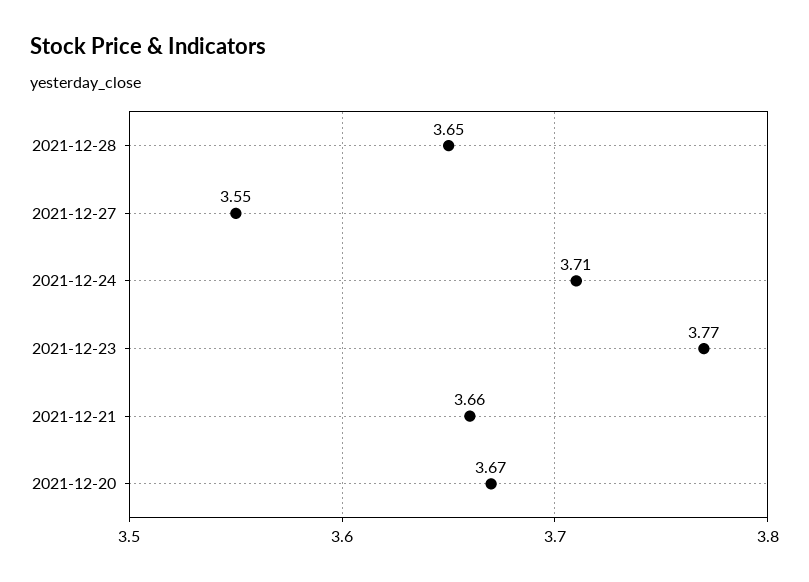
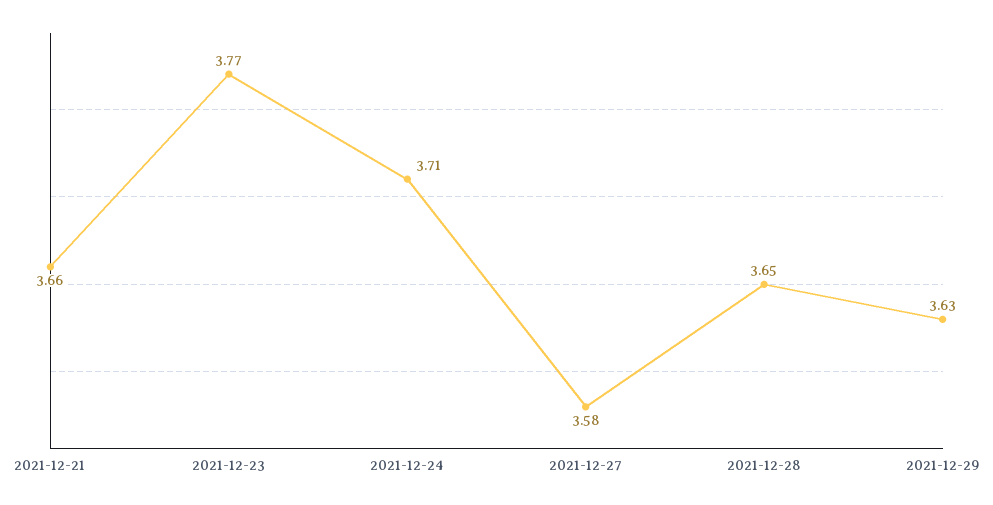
2021-12-27: 3.55 -> 3.58
2021-12-20: 3.67 -> none
2021-12-29: none -> 3.63

